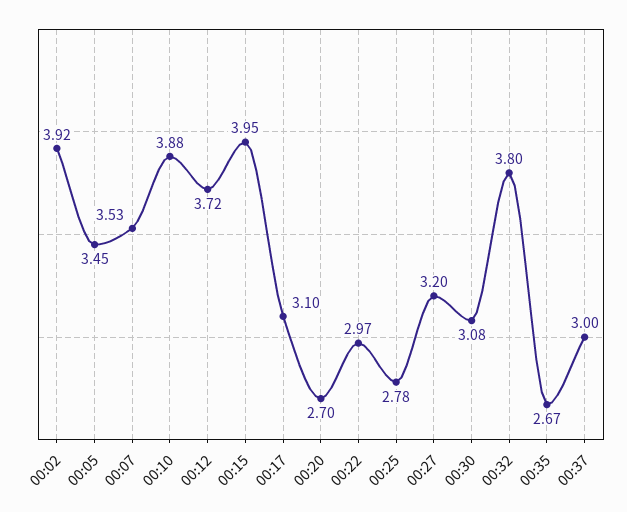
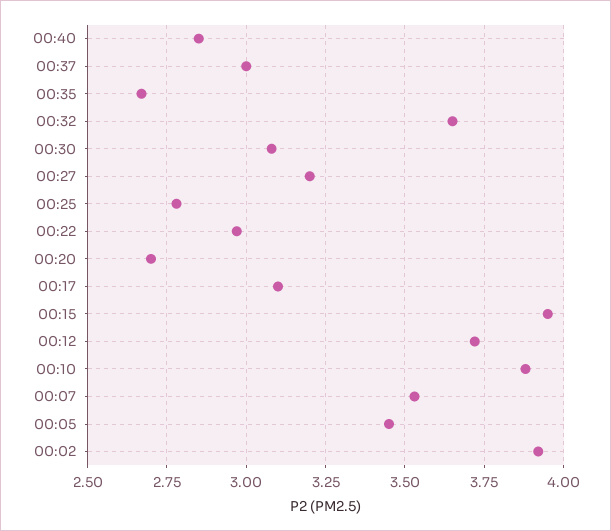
00:32: 3.8 -> 3.65
00:40: none -> 2.85

